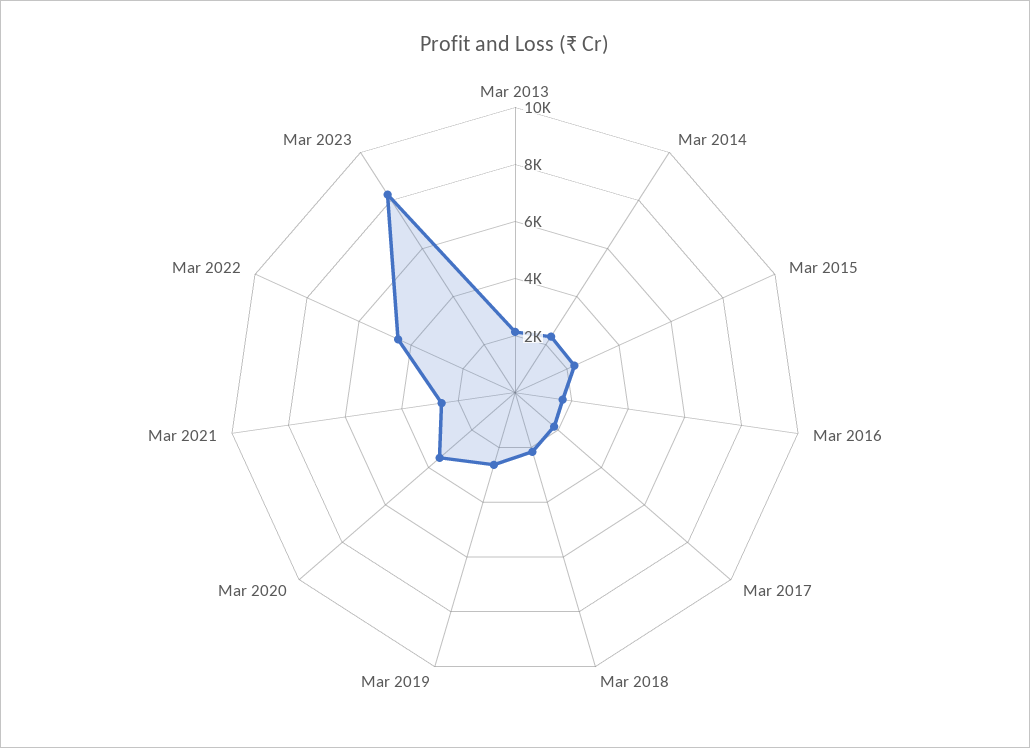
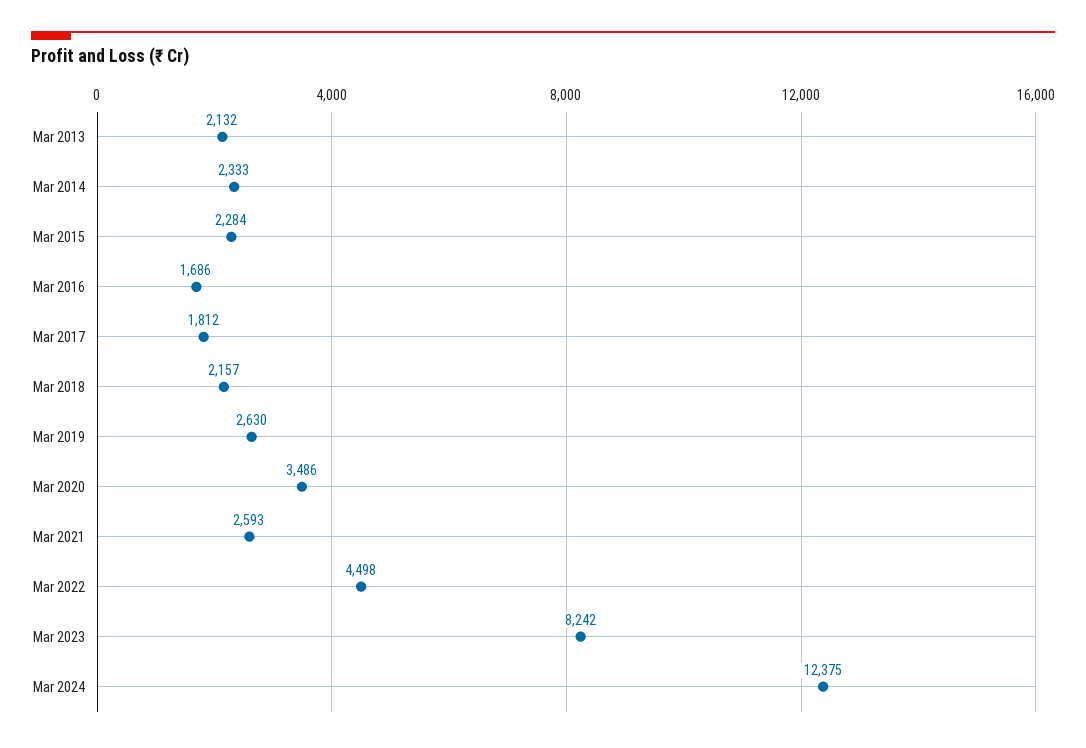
Mar 2024: none -> 12375

